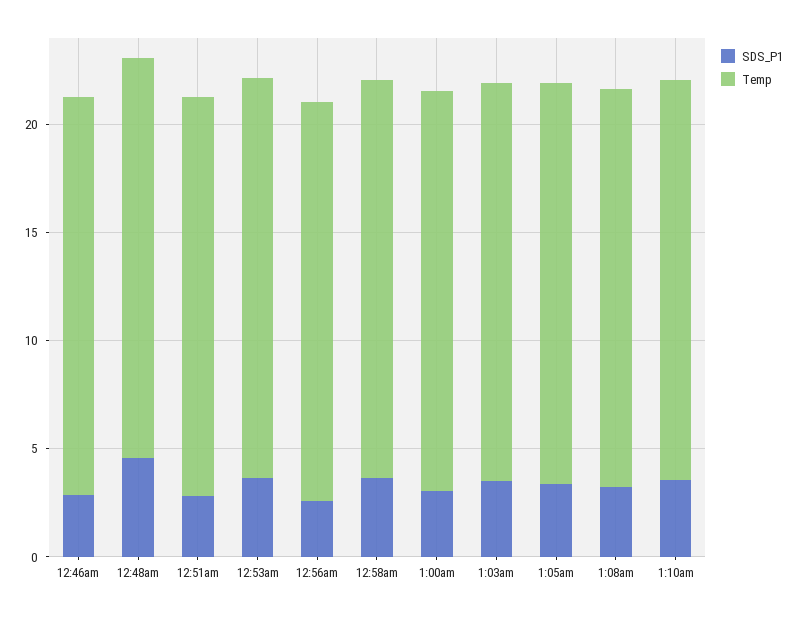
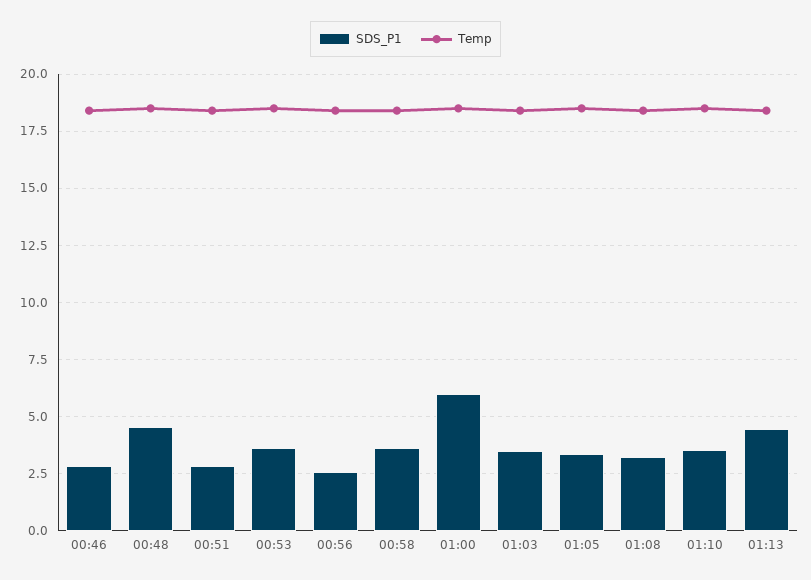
SDS_P1, 1:00am: 3 -> 6
SDS_P1, 01:13: none -> 4.5
Temp, 01:13: none -> 18.5

